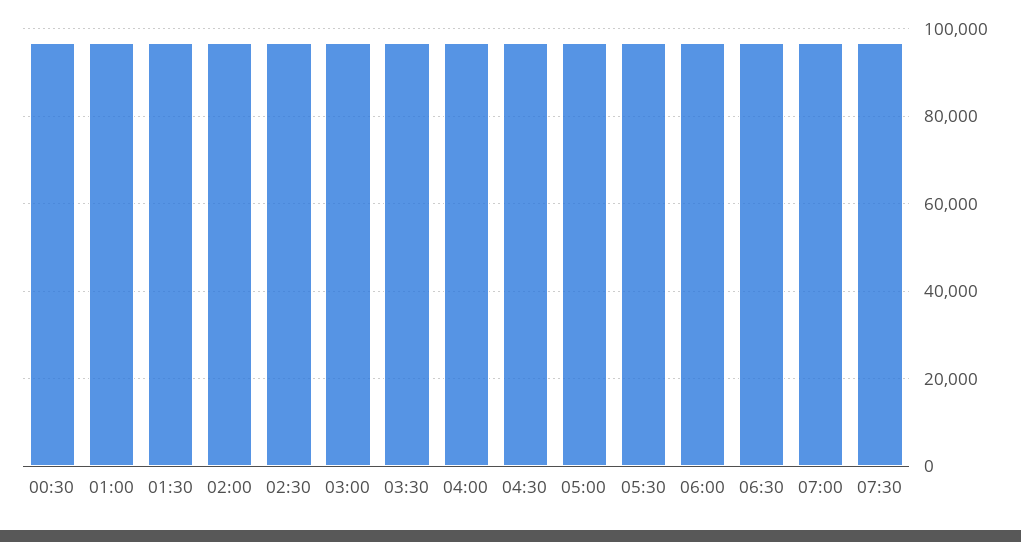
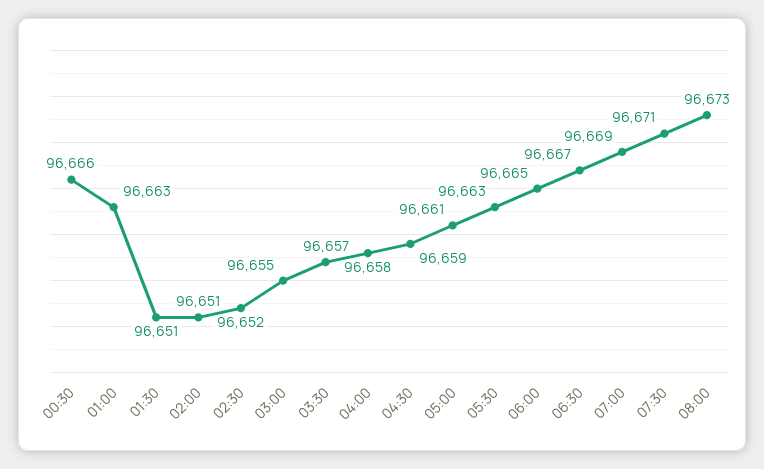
08:00: none -> 96673

